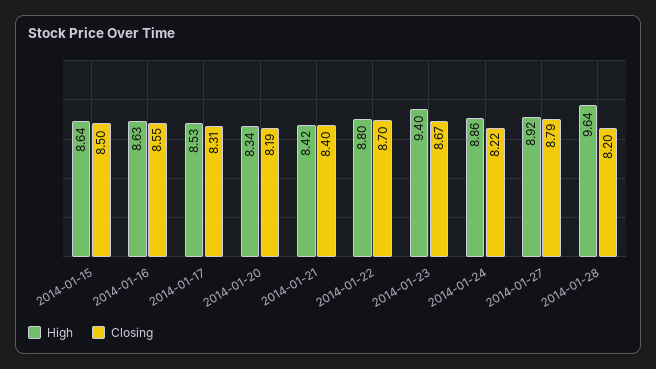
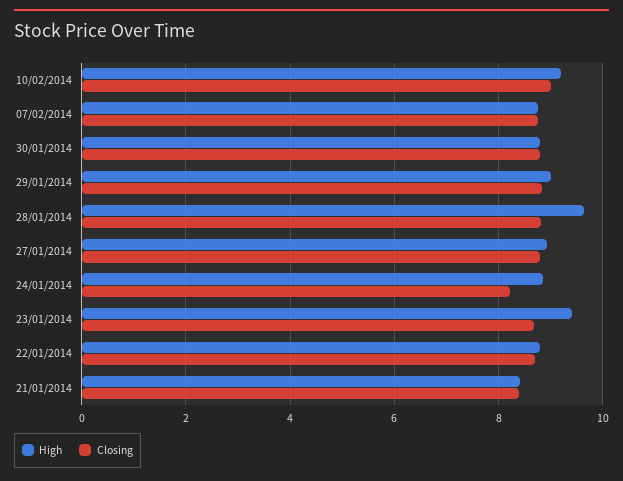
High, 2014-01-15: 8.64 -> none
Closing, 2014-01-15: 8.5 -> none
High, 2014-01-16: 8.63 -> none
Closing, 2014-01-16: 8.55 -> none
High, 2014-01-17: 8.53 -> none
Closing, 2014-01-17: 8.31 -> none
High, 2014-01-20: 8.34 -> none
Closing, 2014-01-20: 8.19 -> none
Closing, 2014-01-28: 8.2 -> 8.8
High, 10/02/2014: none -> 9.2
Closing, 10/02/2014: none -> 9
High, 07/02/2014: none -> 8.8
Closing, 07/02/2014: none -> 8.8
High, 30/01/2014: none -> 8.8
Closing, 30/01/2014: none -> 8.8
High, 29/01/2014: none -> 9
Closing, 29/01/2014: none -> 8.8

